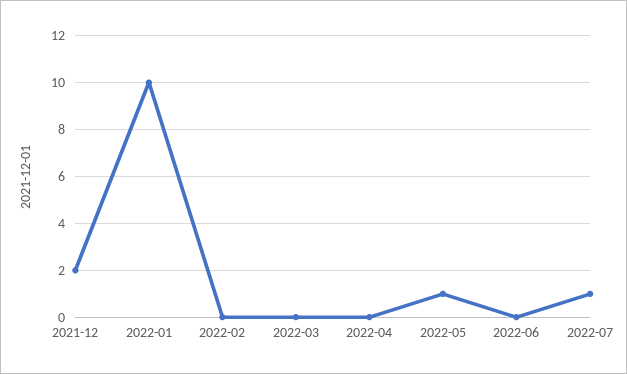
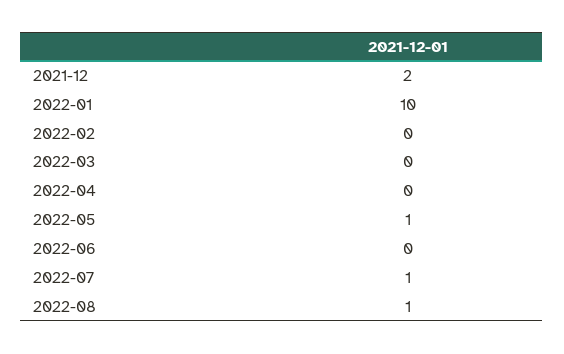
2022-08: none -> 1

